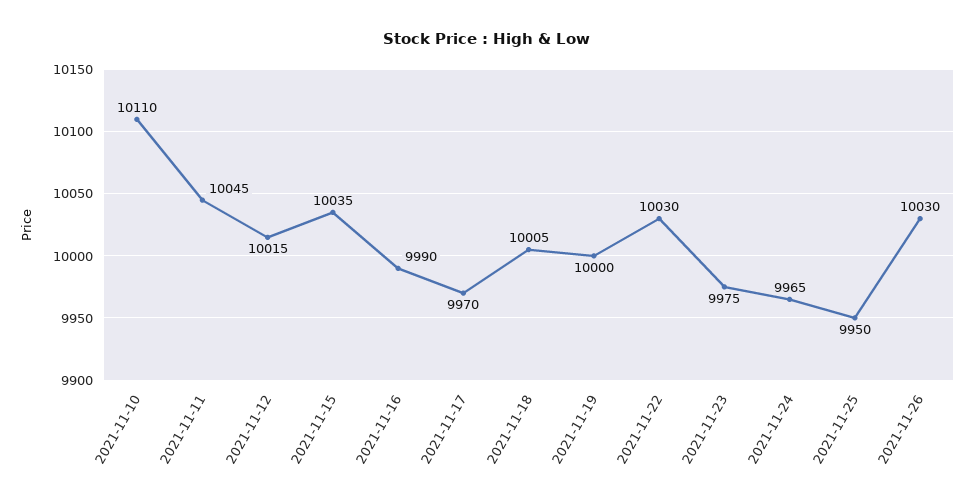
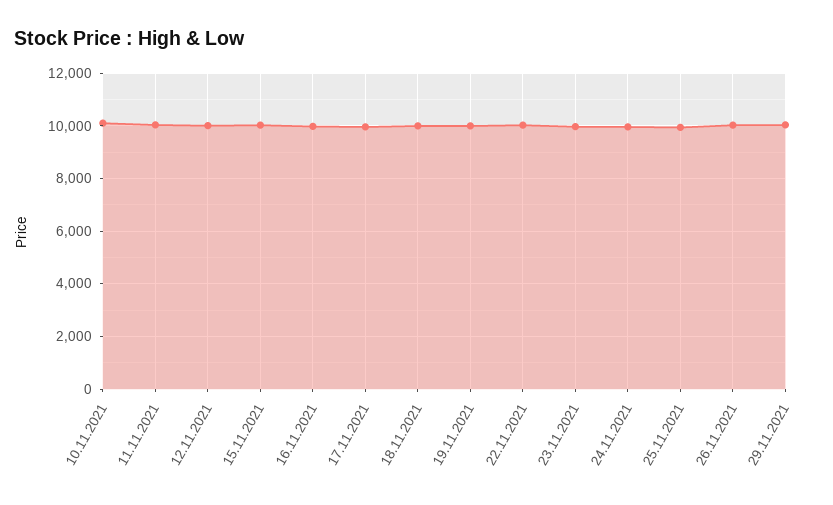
29.11.2021: none -> 10000

